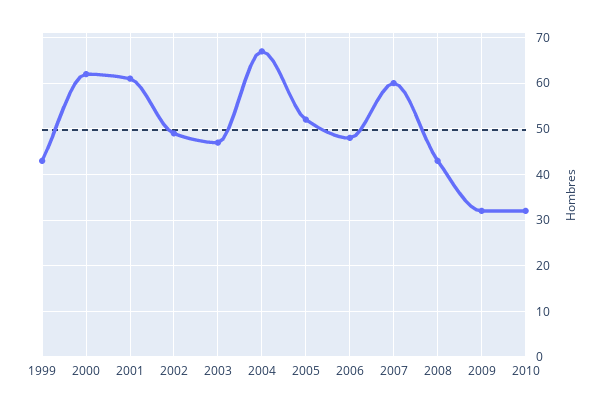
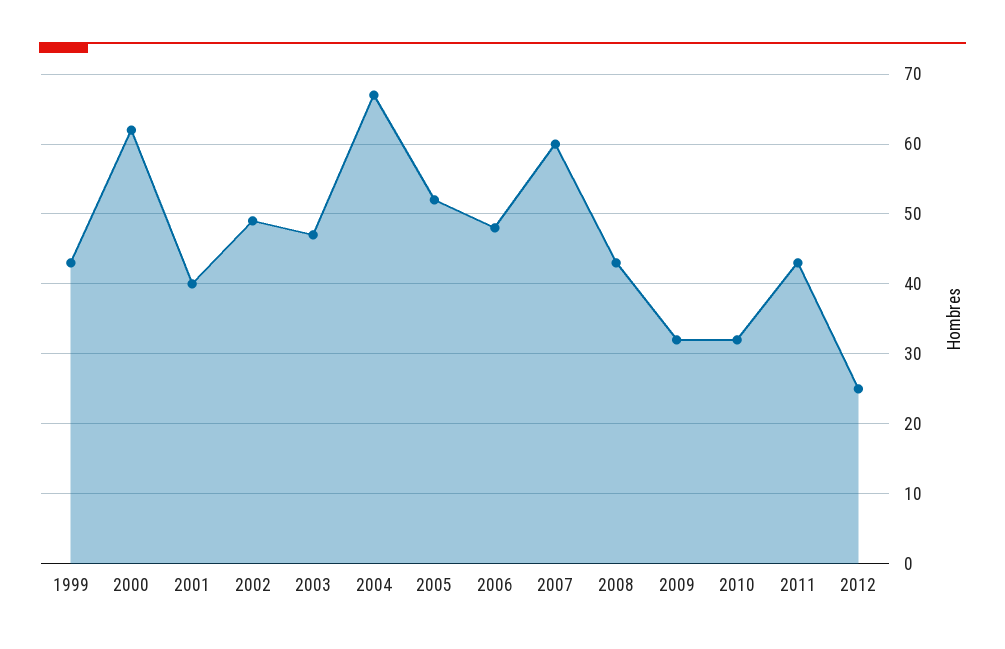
2001: 60 -> 40
2011: none -> 43
2012: none -> 25

